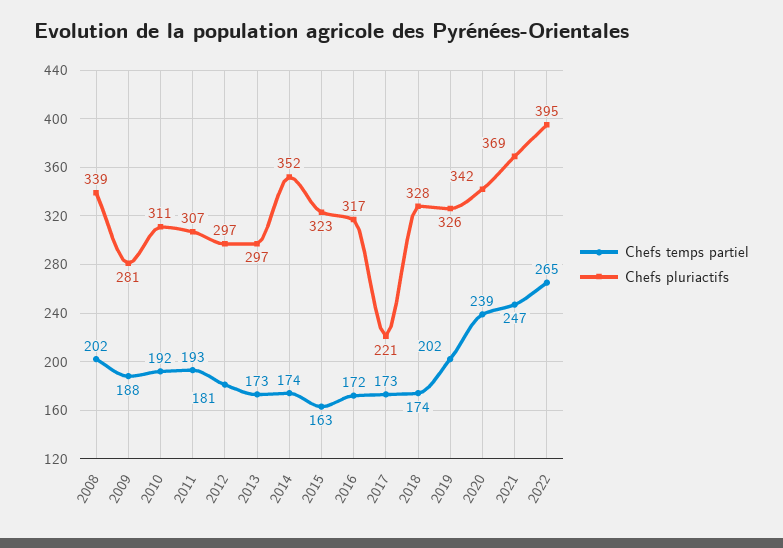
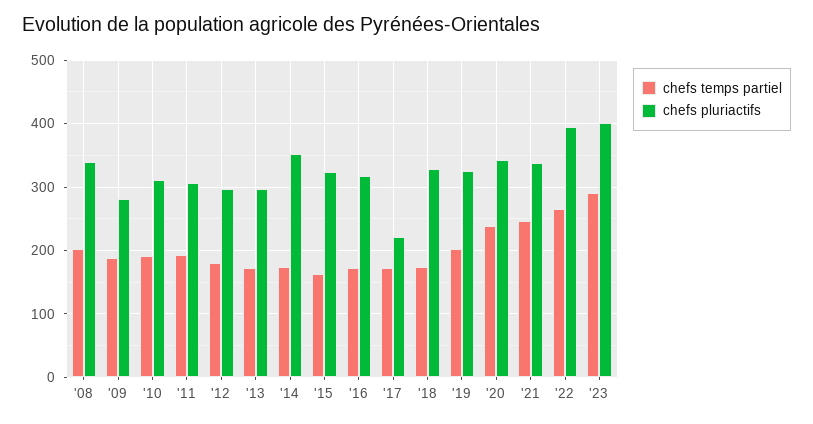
Chefs pluriactifs, 2021: 369 -> 340
Chefs temps partiel, '23: none -> 290
Chefs pluriactifs, '23: none -> 400

